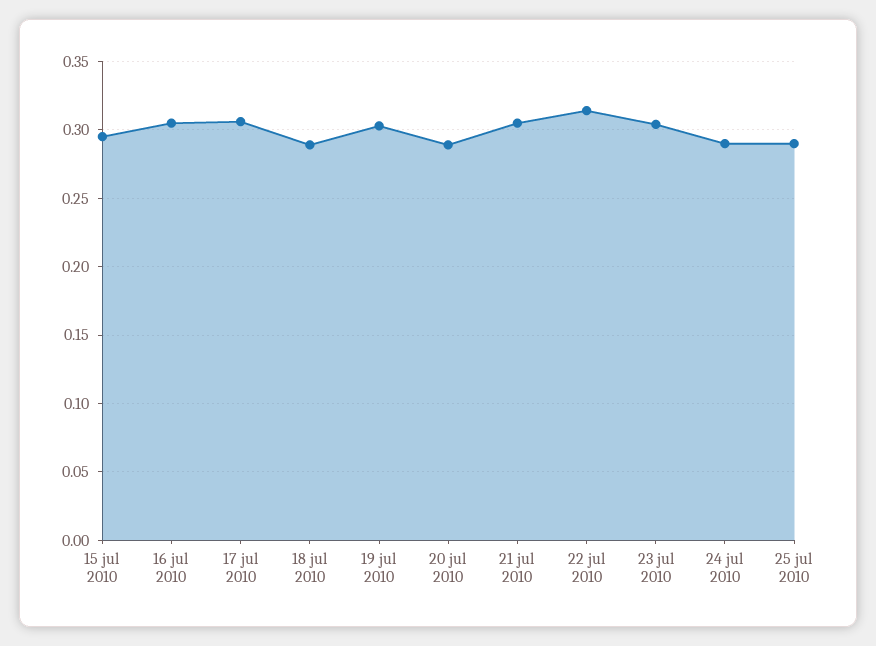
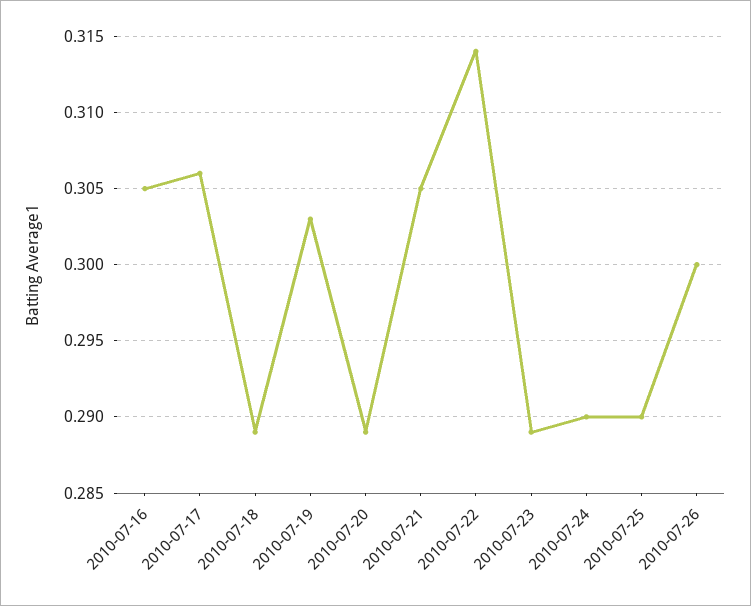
15 jul 2010: 0.295 -> none
23 jul 2010: 0.305 -> 0.289
2010-07-26: none -> 0.3

